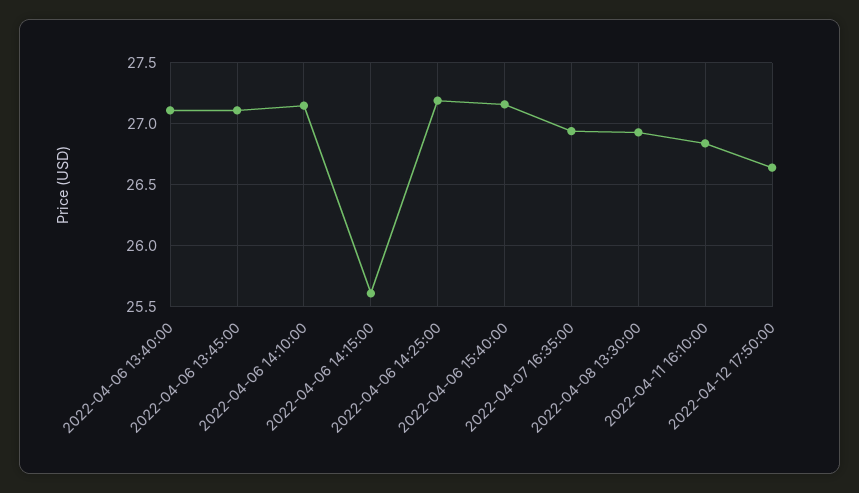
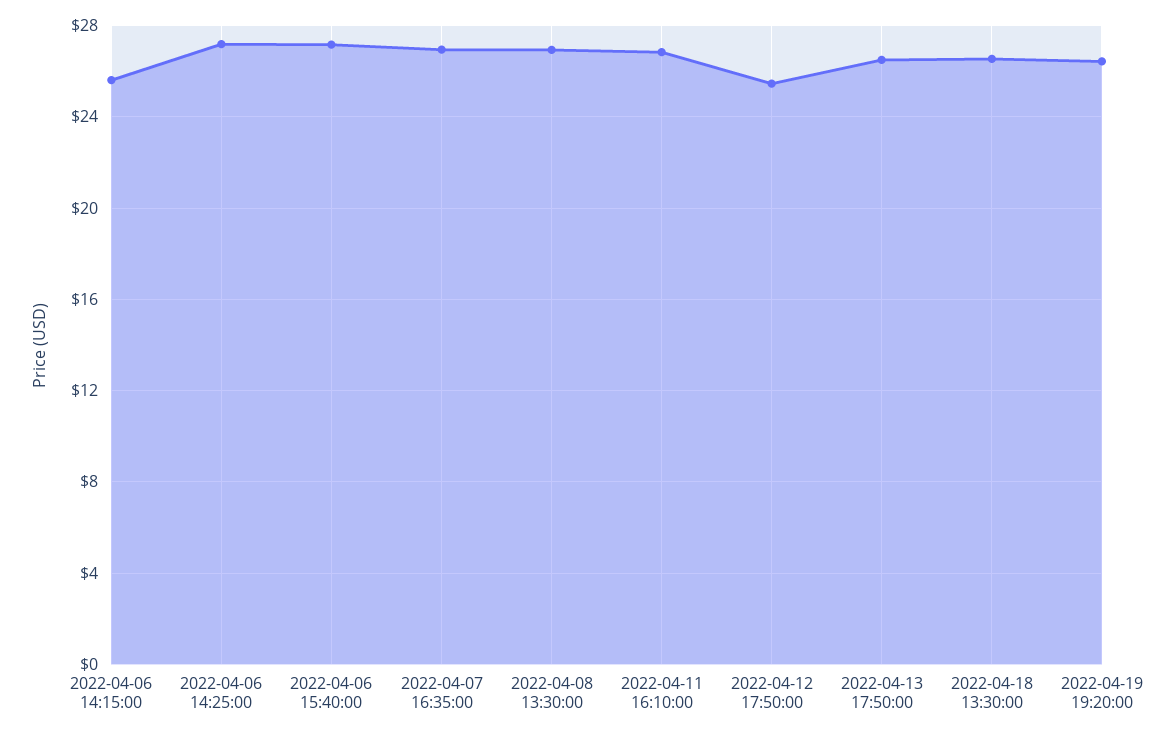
2022-04-06 13:40:00: 27.1 -> none
2022-04-06 13:45:00: 27.1 -> none
2022-04-06 14:10:00: 27.15 -> none
2022-04-12 17:50:00: 26.65 -> 25.5
2022-04-13 17:50:00: none -> 26.5
2022-04-18 13:30:00: none -> 26.5
2022-04-19 19:20:00: none -> 26.5

